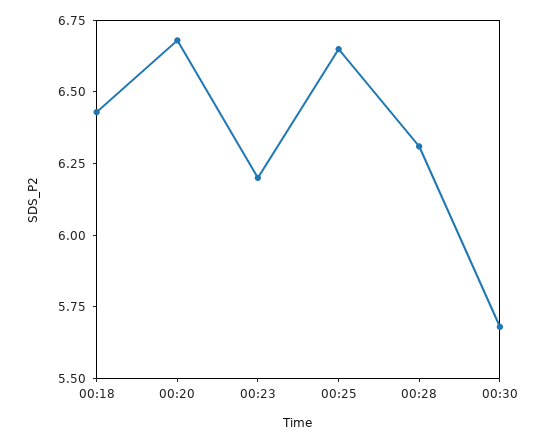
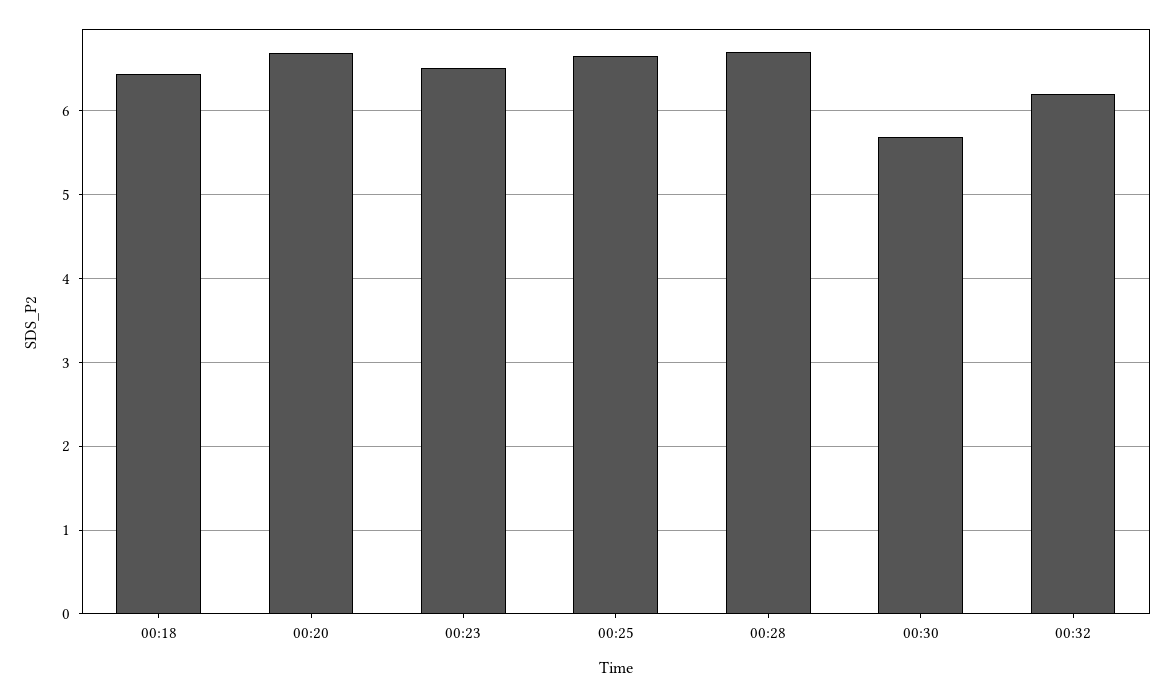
00:23: 6.2 -> 6.5
00:28: 6.3 -> 6.7
00:32: none -> 6.2

